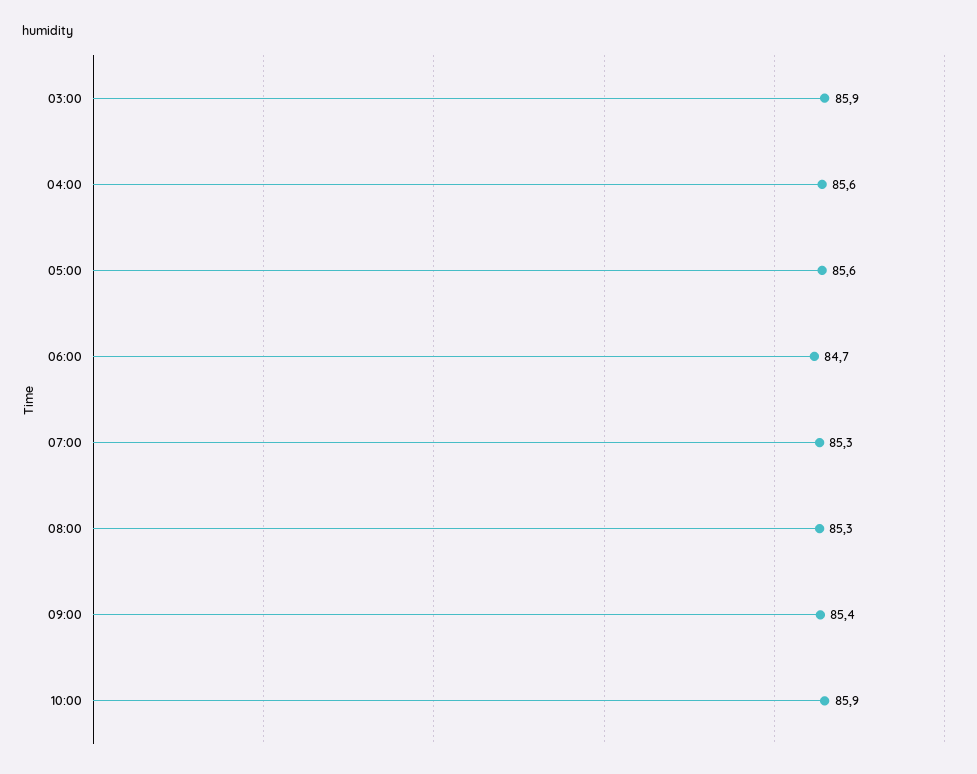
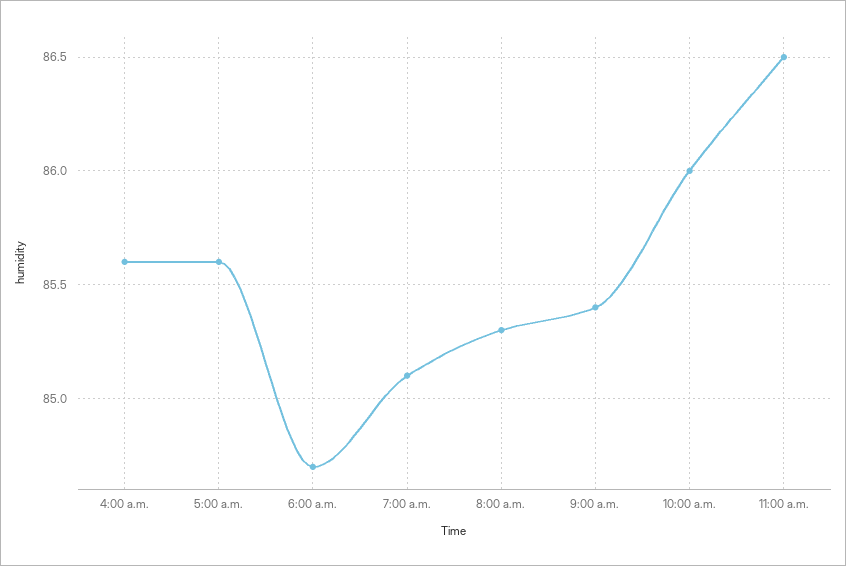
03:00: 85.9 -> none
07:00: 85.3 -> 85.1
10:00: 85.9 -> 86
11:00 a.m.: none -> 86.5

